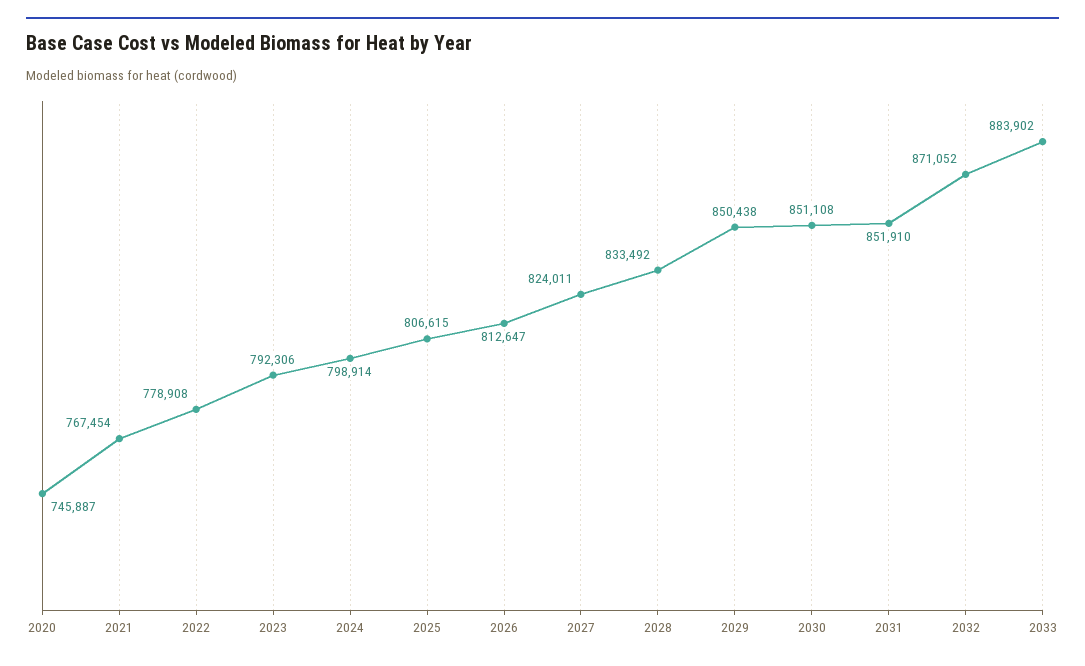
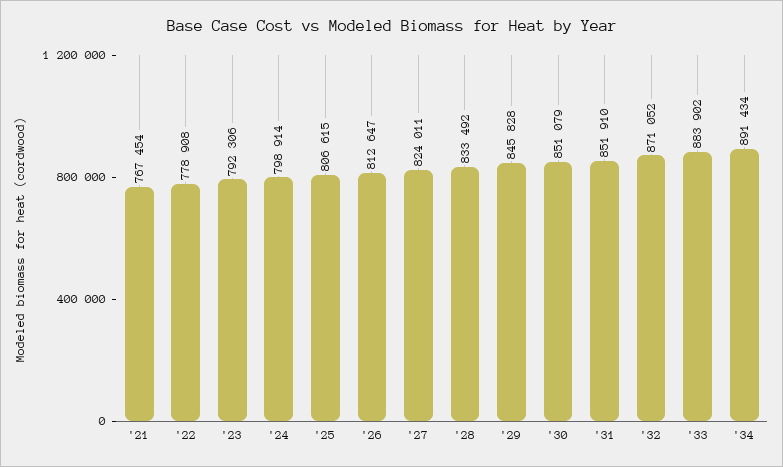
2020: 745887 -> none
2029: 850438 -> 845828
2030: 851108 -> 851079
'34: none -> 891434

